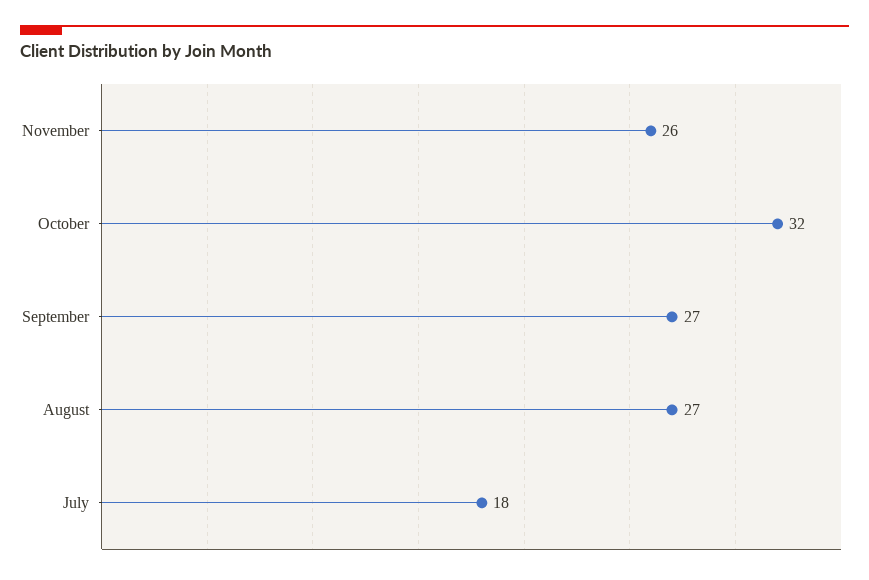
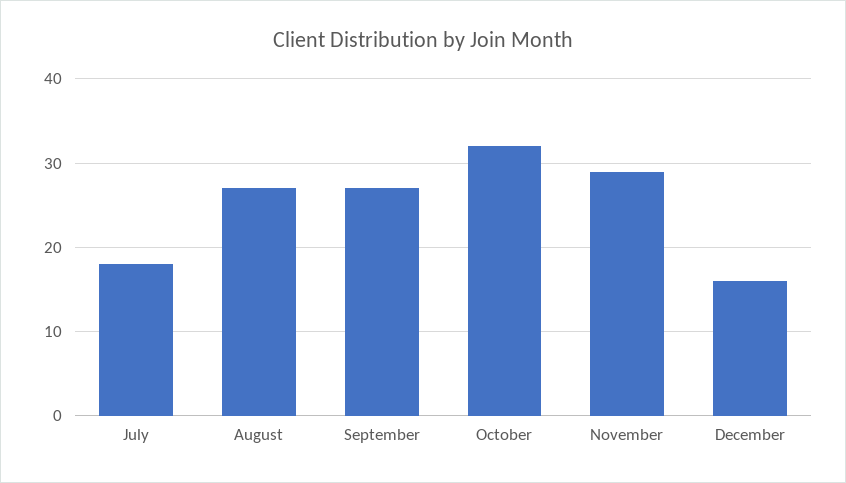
November: 26 -> 29
December: none -> 16

